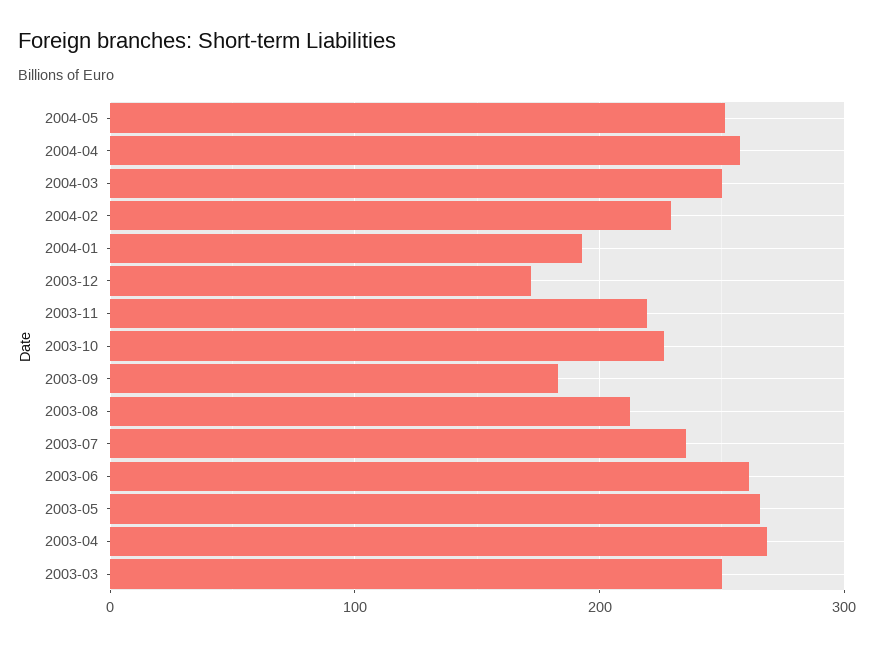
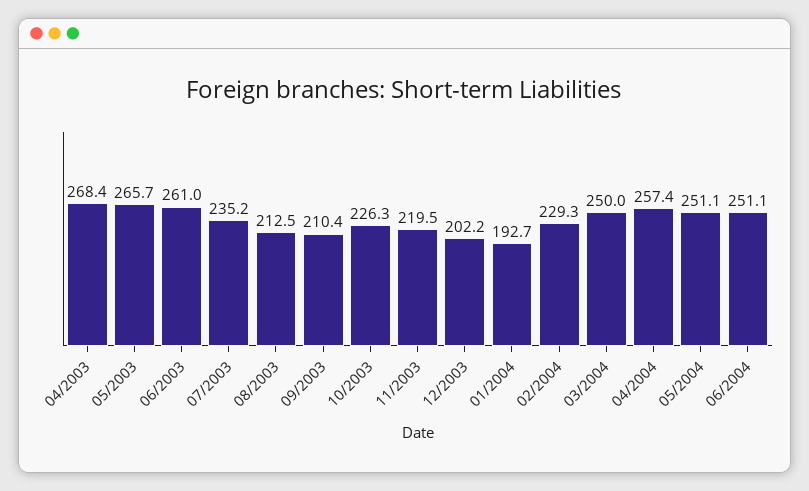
2003-12: 170 -> 202.2
2003-09: 180 -> 210.4
2003-03: 250 -> none
06/2004: none -> 251.1

